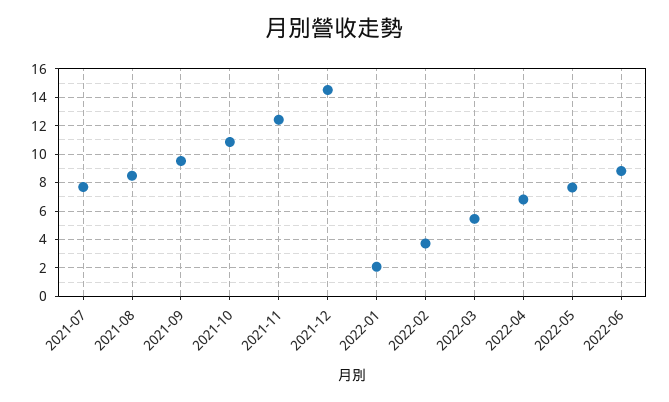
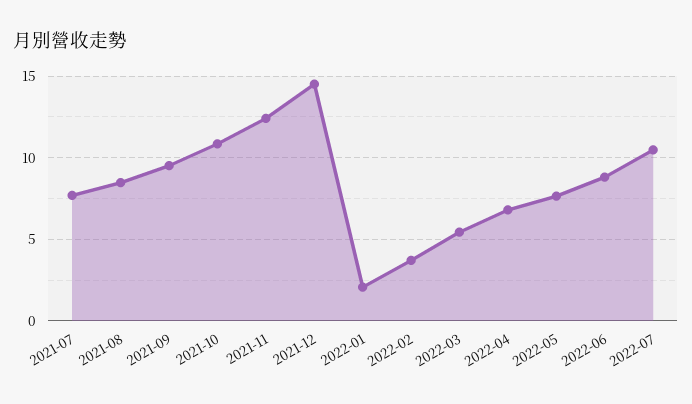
2022-07: none -> 10.5

